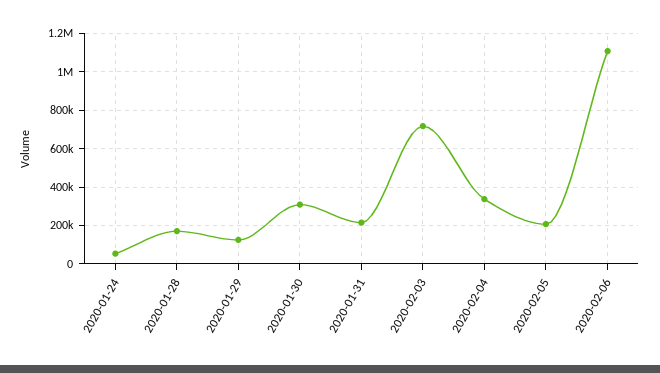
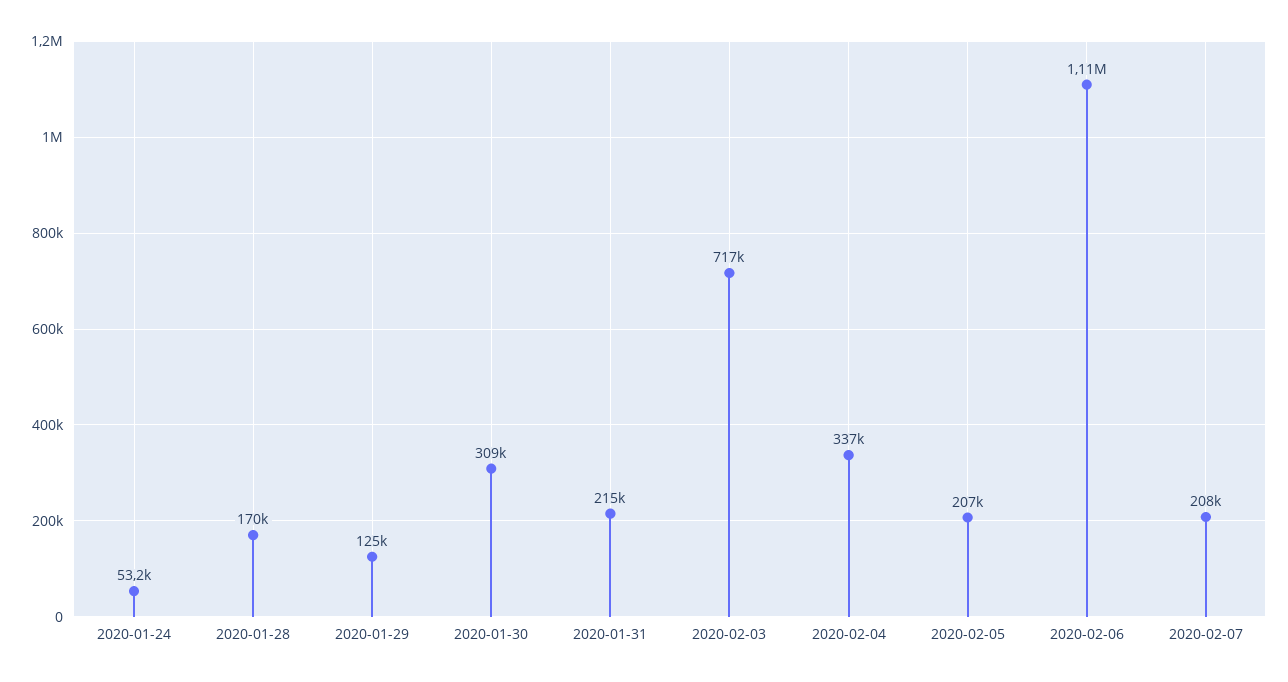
2020-02-07: none -> 208000

